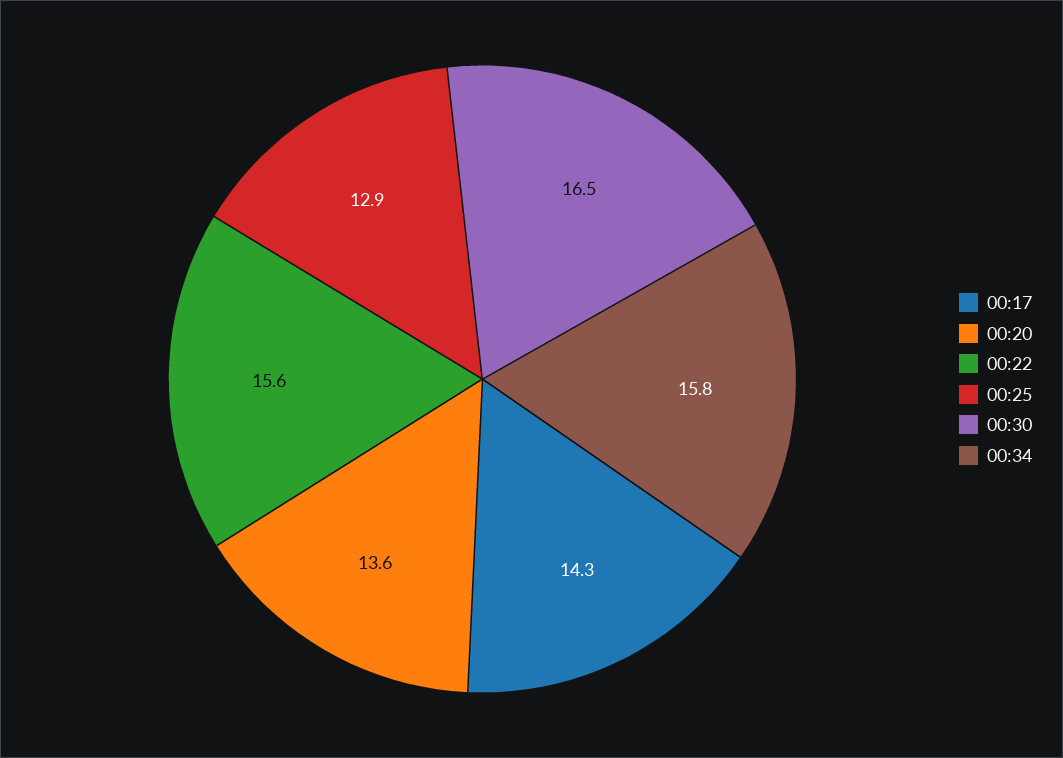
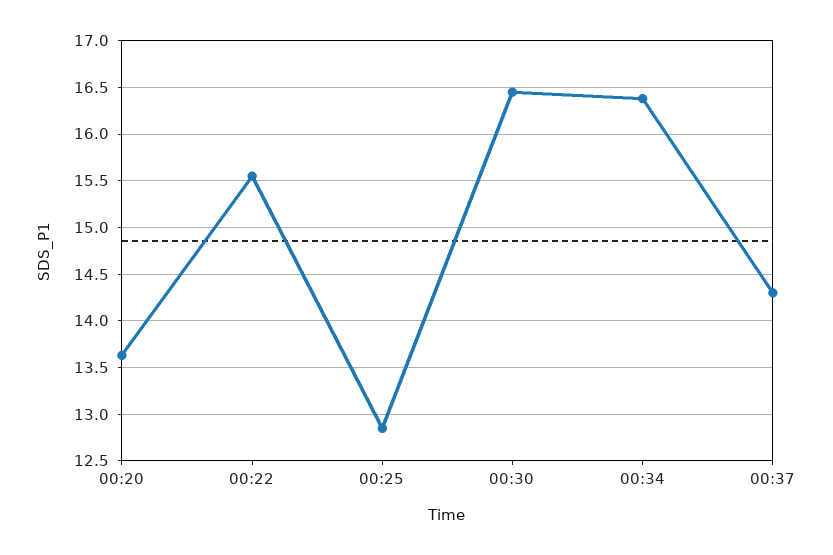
00:17: 14.3 -> none
00:34: 15.8 -> 16.4
00:37: none -> 14.3

